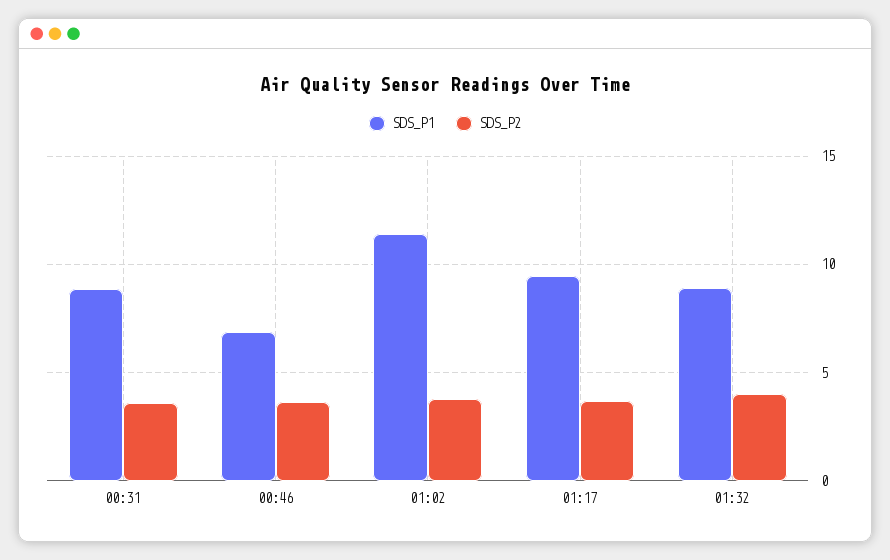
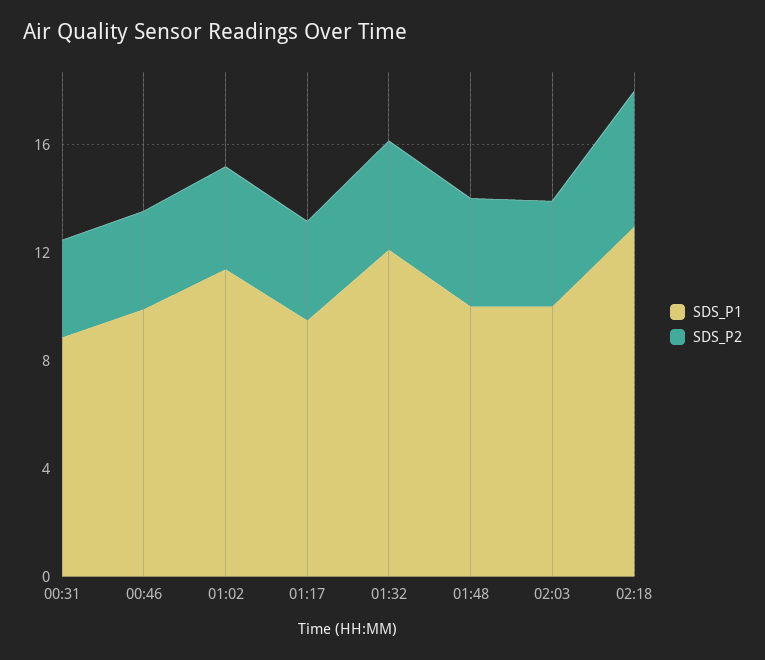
SDS_P1, 00:46: 7 -> 10
SDS_P1, 01:32: 9 -> 12
SDS_P1, 01:48: none -> 10
SDS_P2, 01:48: none -> 4
SDS_P1, 02:03: none -> 10
SDS_P2, 02:03: none -> 4
SDS_P1, 02:18: none -> 13
SDS_P2, 02:18: none -> 5

